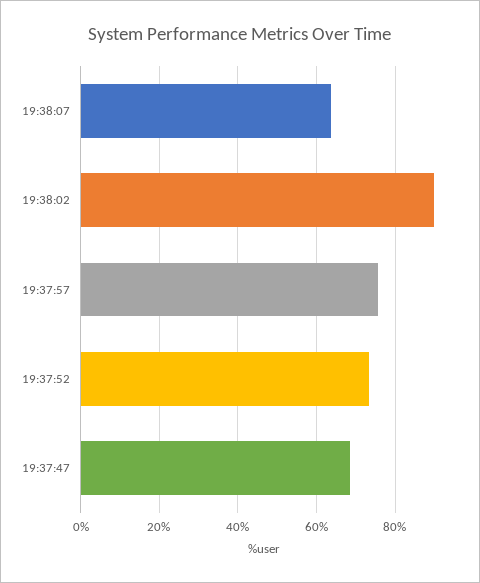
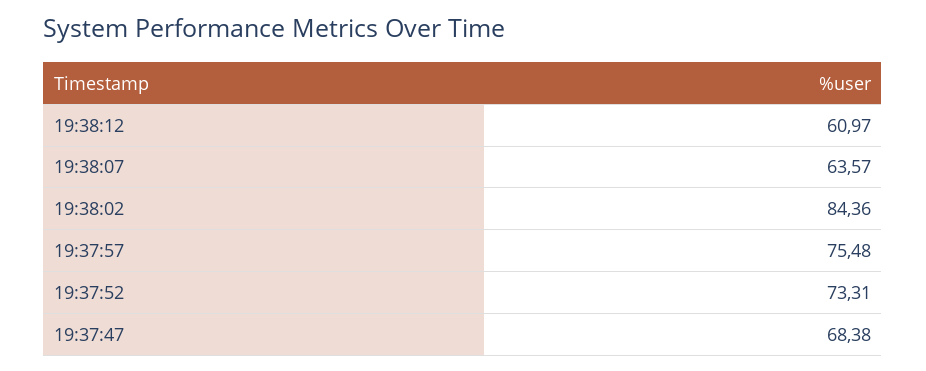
19:38:02: 90 -> 84.36
19:38:12: none -> 60.97

